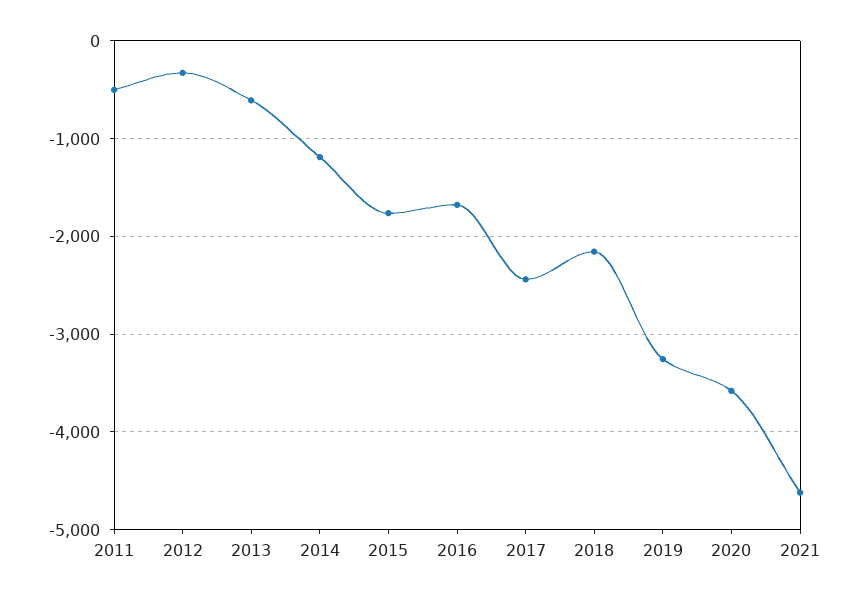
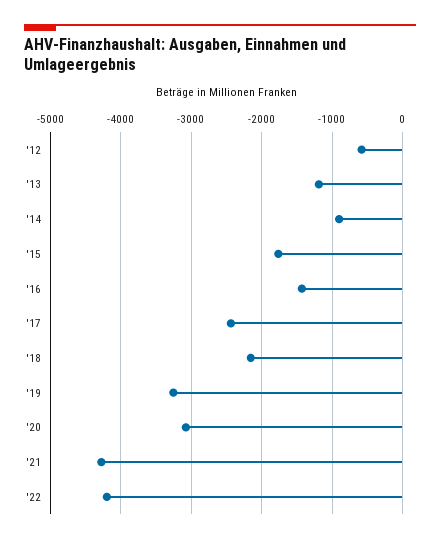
2011: -500 -> none
2012: -300 -> -600
2013: -600 -> -1200
2014: -1200 -> -900
2016: -1700 -> -1400
2020: -3600 -> -3100
2021: -4600 -> -4300
'22: none -> -4200

